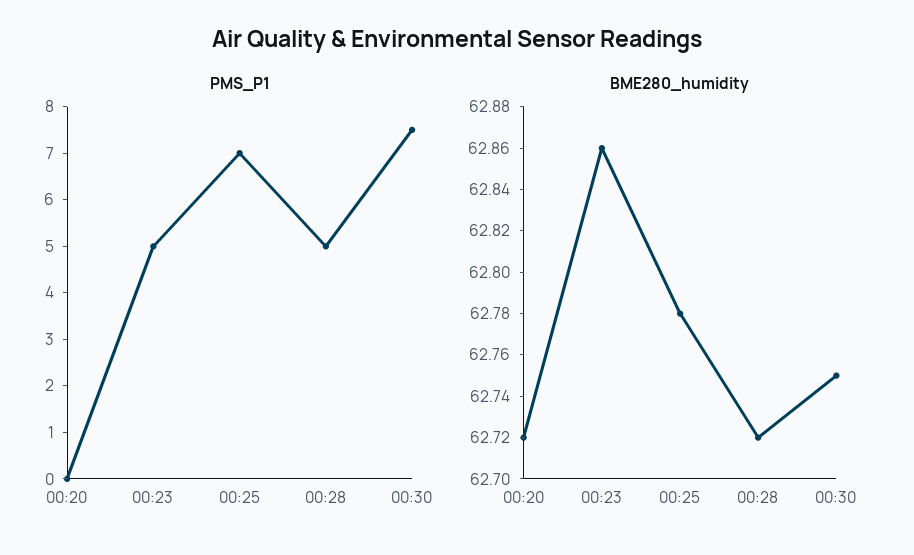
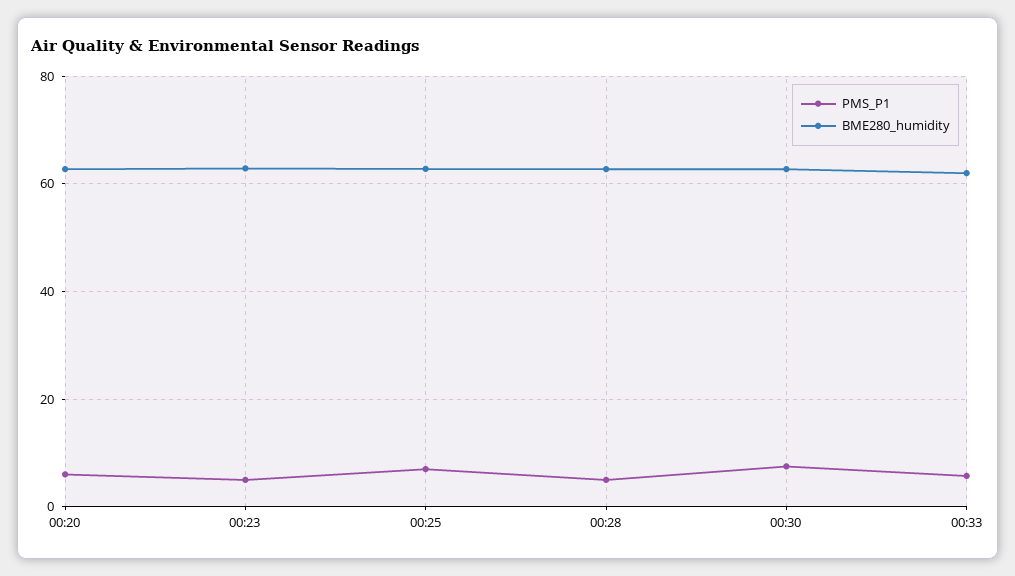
PMS_P1, 00:20: 0 -> 6
PMS_P1, 00:33: none -> 6
BME280_humidity, 00:33: none -> 62

